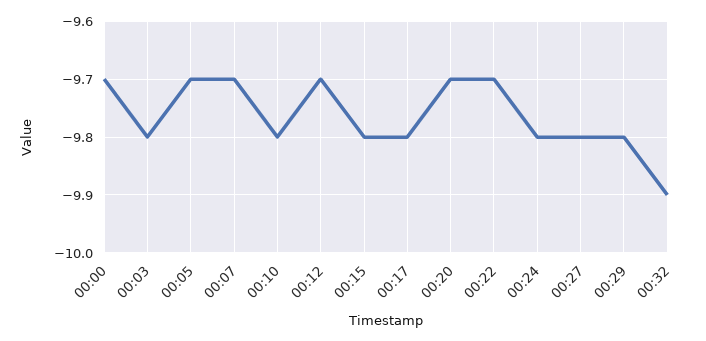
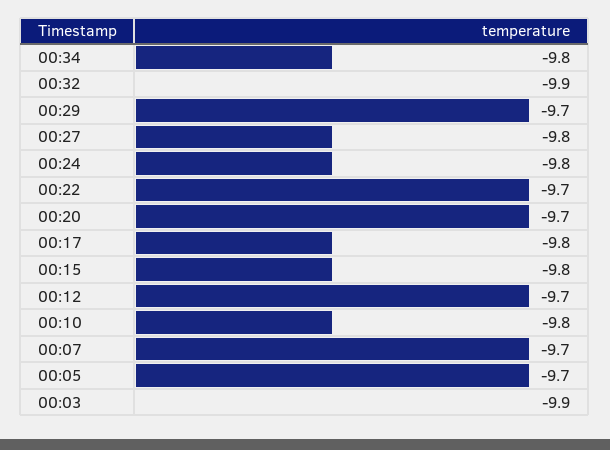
00:00: -9.7 -> none
00:03: -9.8 -> -9.9
00:29: -9.8 -> -9.7
00:34: none -> -9.8

